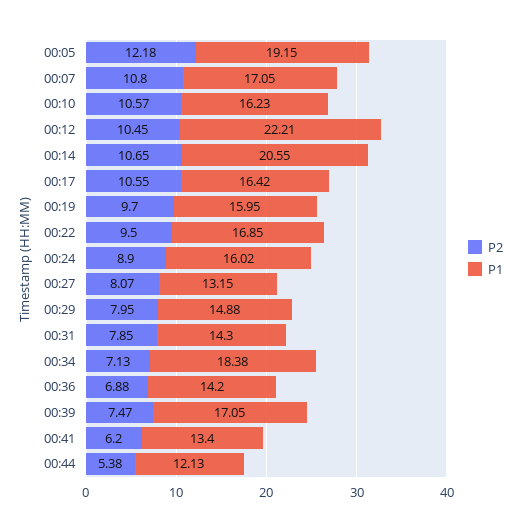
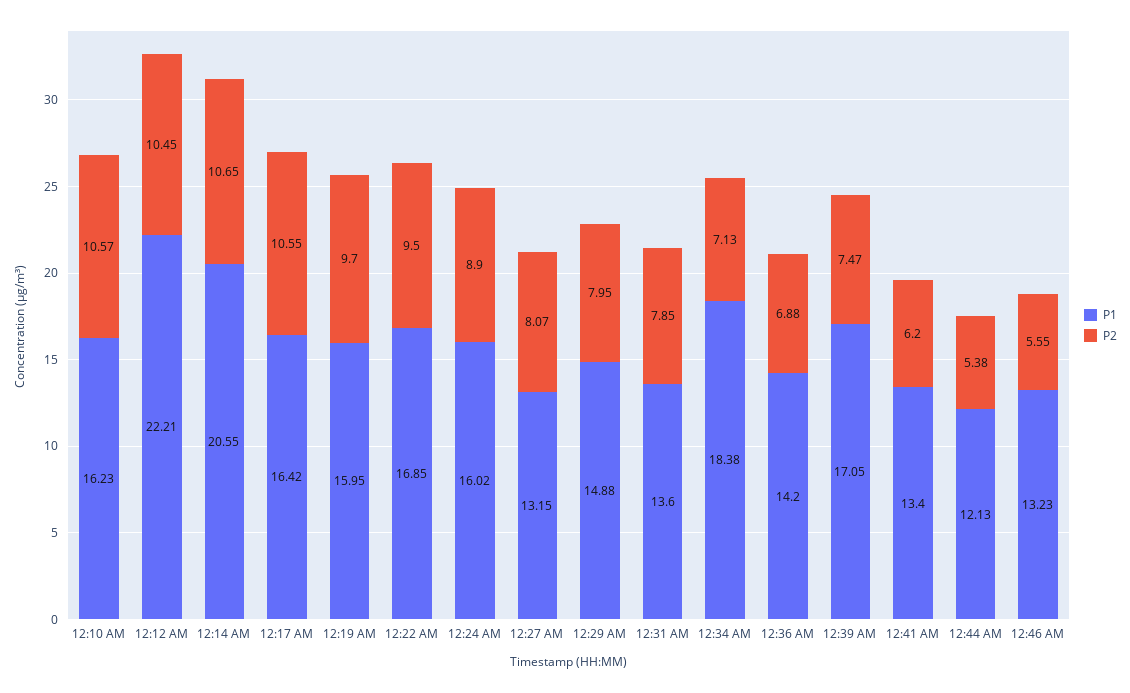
P2, 00:05: 12.18 -> none
P1, 00:05: 19.15 -> none
P2, 00:07: 10.8 -> none
P1, 00:07: 17.05 -> none
P1, 00:31: 14.3 -> 13.6
P1, 12:46 AM: none -> 13.23
P2, 12:46 AM: none -> 5.55

